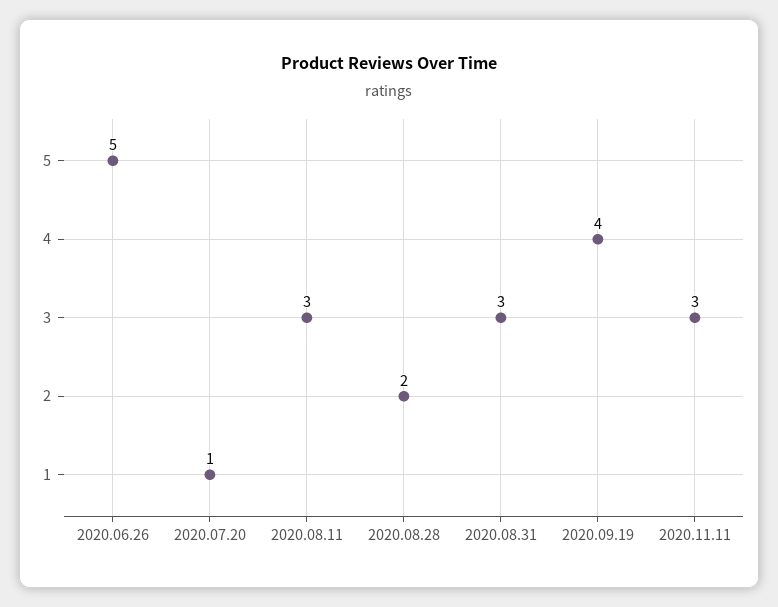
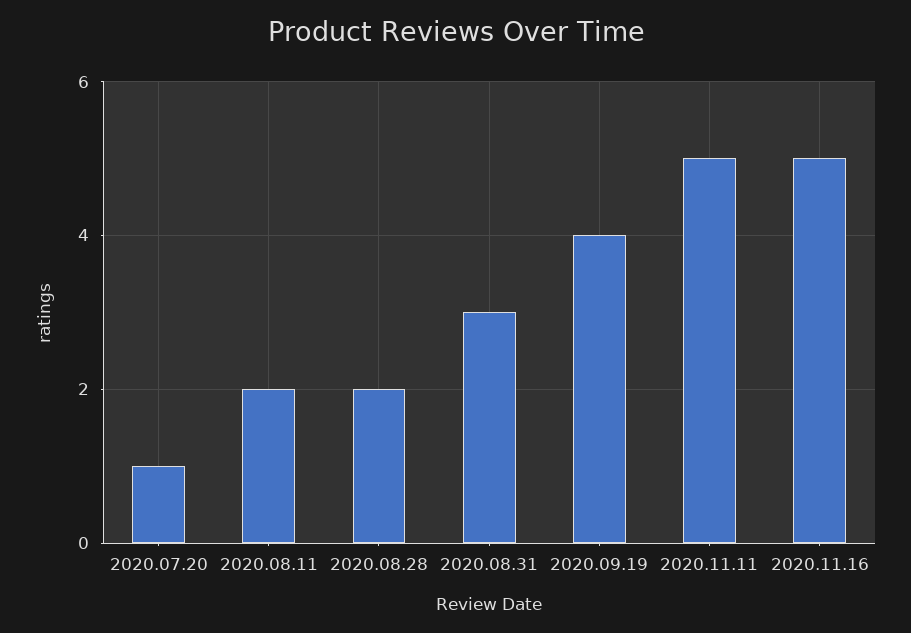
2020.06.26: 5 -> none
2020.08.11: 3 -> 2
2020.11.11: 3 -> 5
2020.11.16: none -> 5

